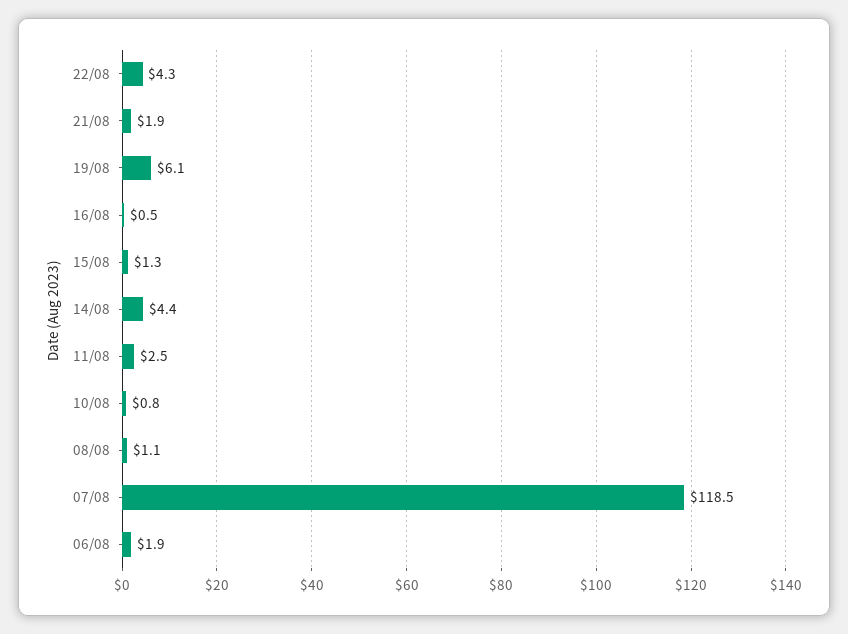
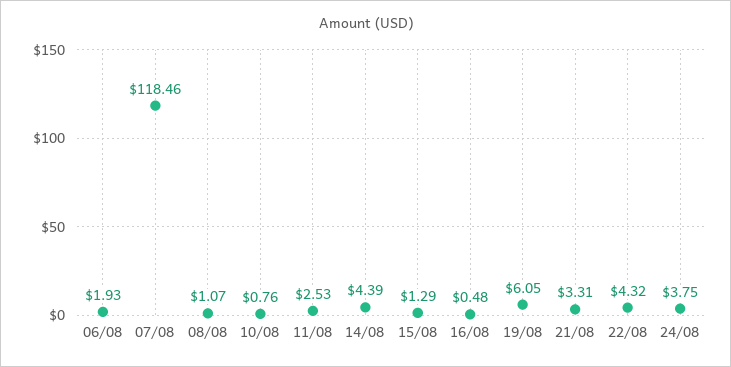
21/08: 1.9 -> 3.31
24/08: none -> 3.75

